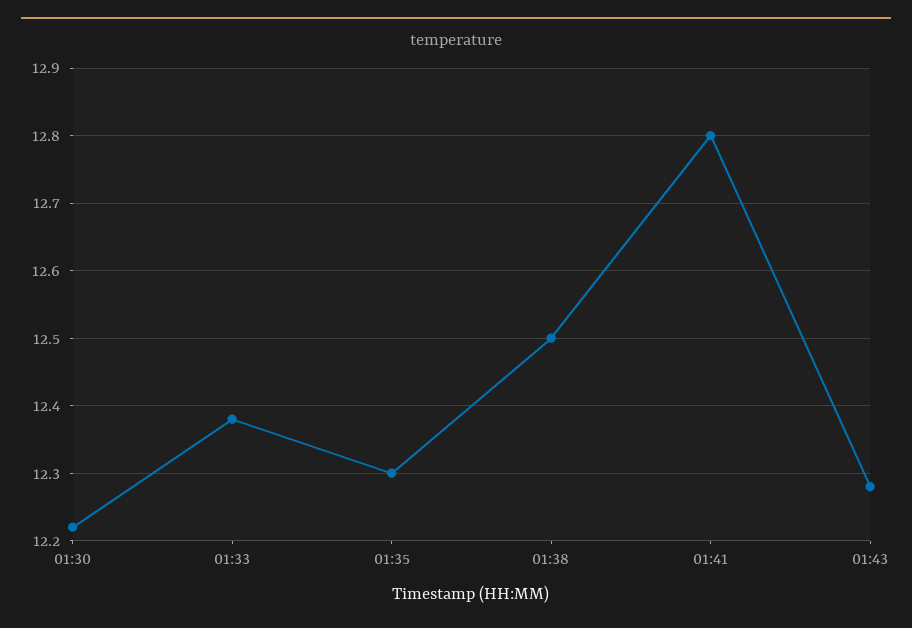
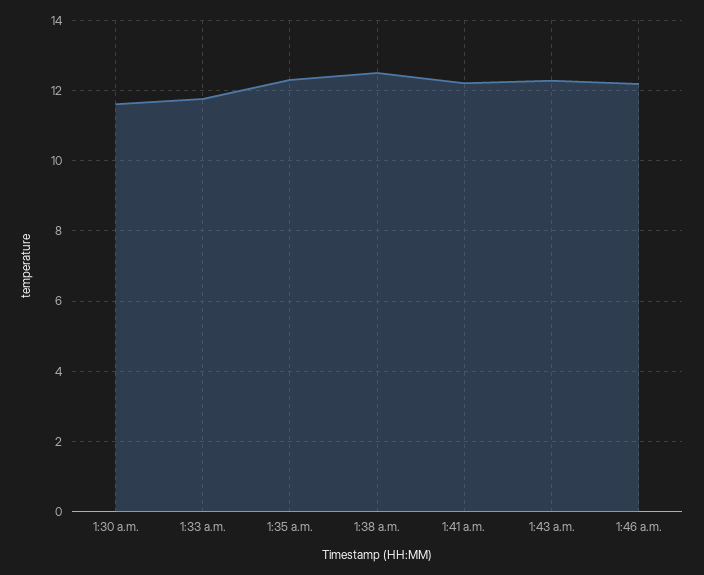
01:30: 12.22 -> 11.6
01:33: 12.38 -> 11.8
01:41: 12.8 -> 12.2
1:46 a.m.: none -> 12.2

